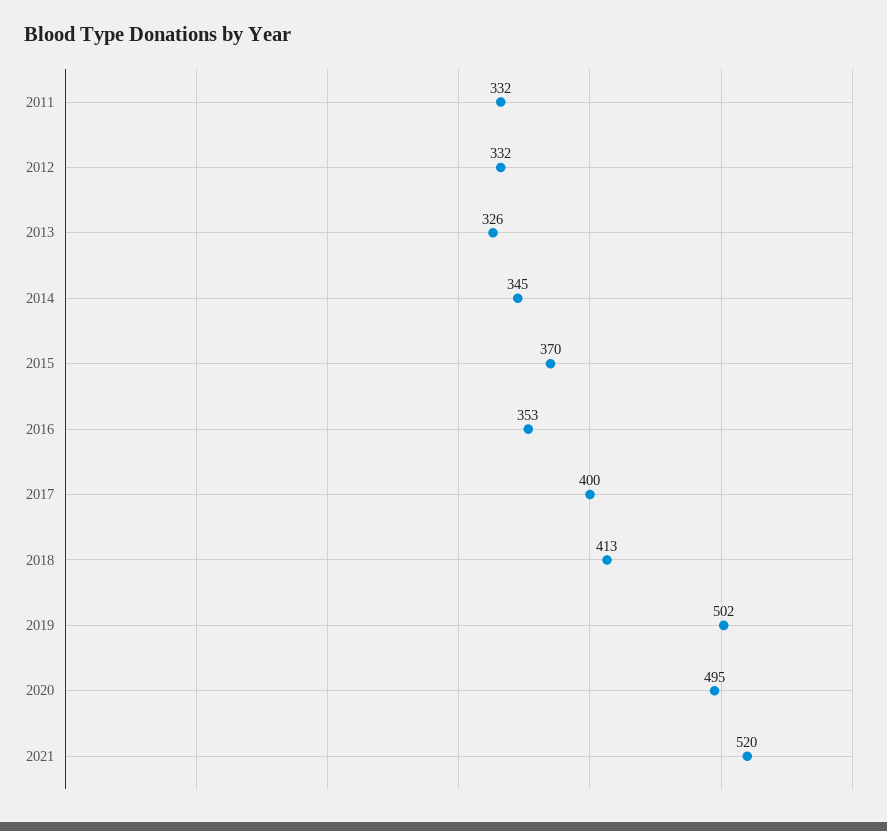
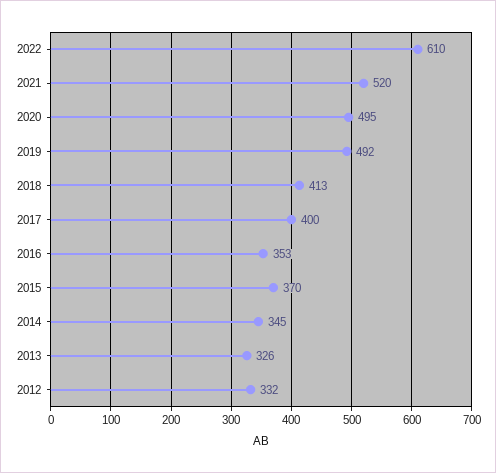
2011: 332 -> none
2019: 502 -> 492
2022: none -> 610

